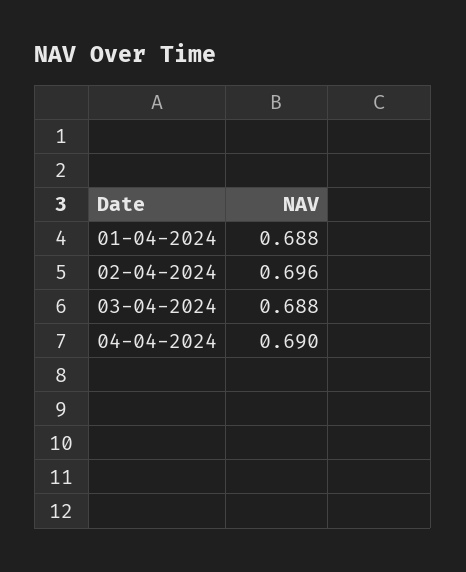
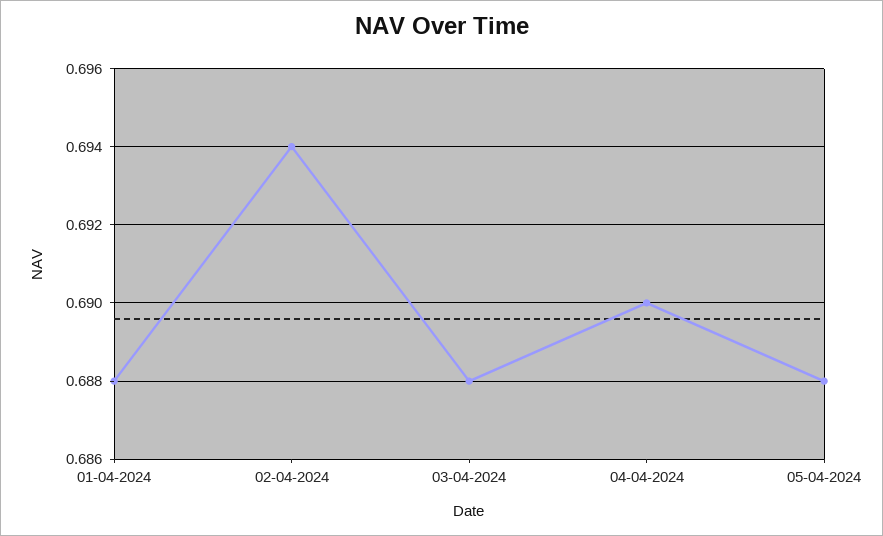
02-04-2024: 0.696 -> 0.694
05-04-2024: none -> 0.688

